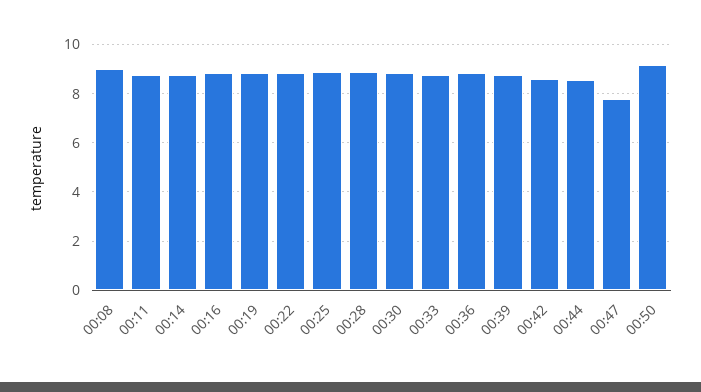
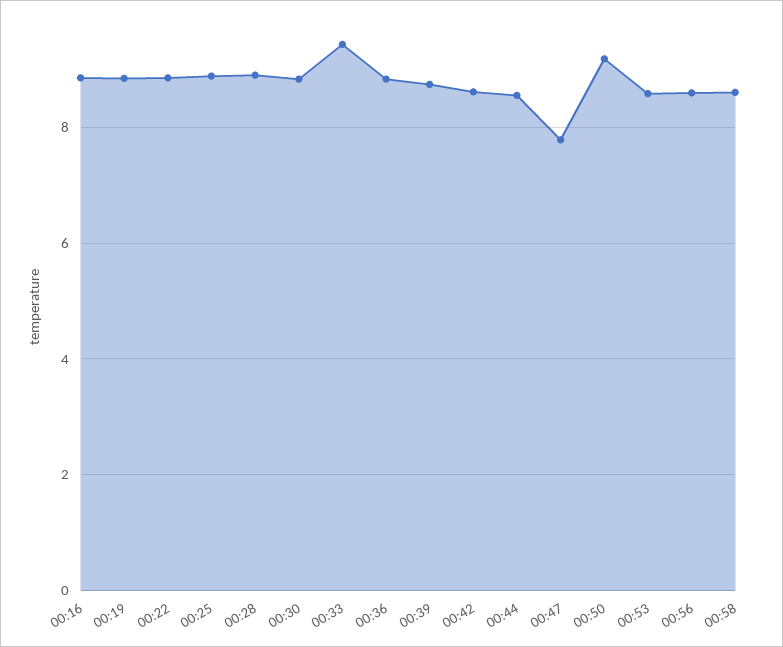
00:08: 9 -> none
00:11: 8.75 -> none
00:14: 8.75 -> none
00:33: 8.75 -> 9.4
00:53: none -> 8.6
00:56: none -> 8.6
00:58: none -> 8.6

